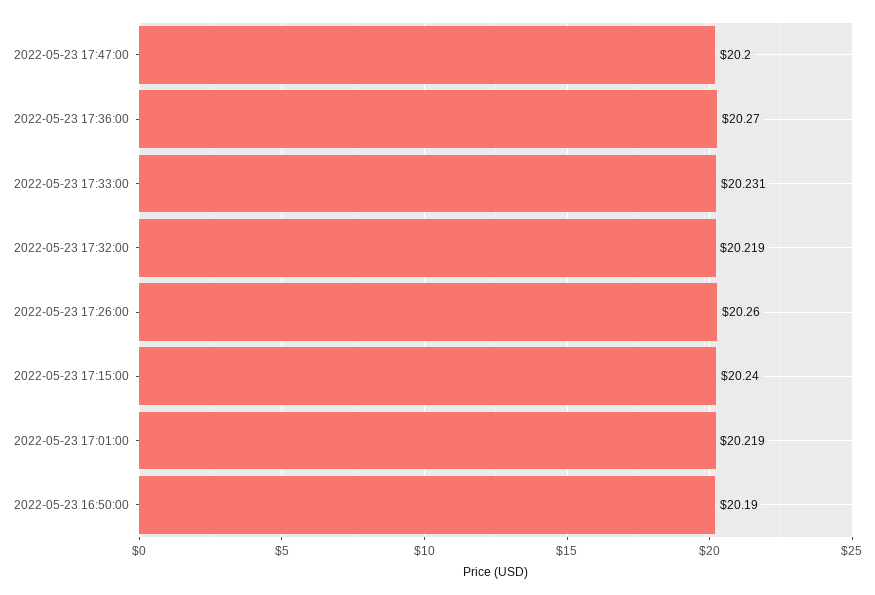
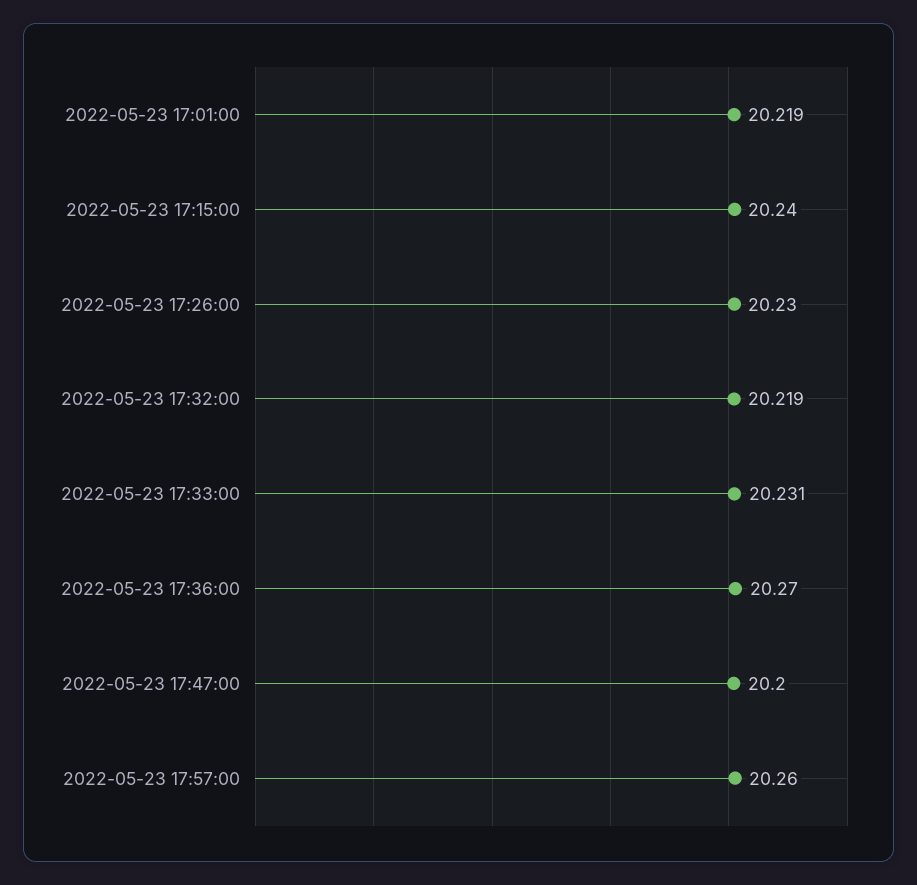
2022-05-23 17:26:00: 20.26 -> 20.23
2022-05-23 16:50:00: 20.19 -> none
2022-05-23 17:57:00: none -> 20.26

